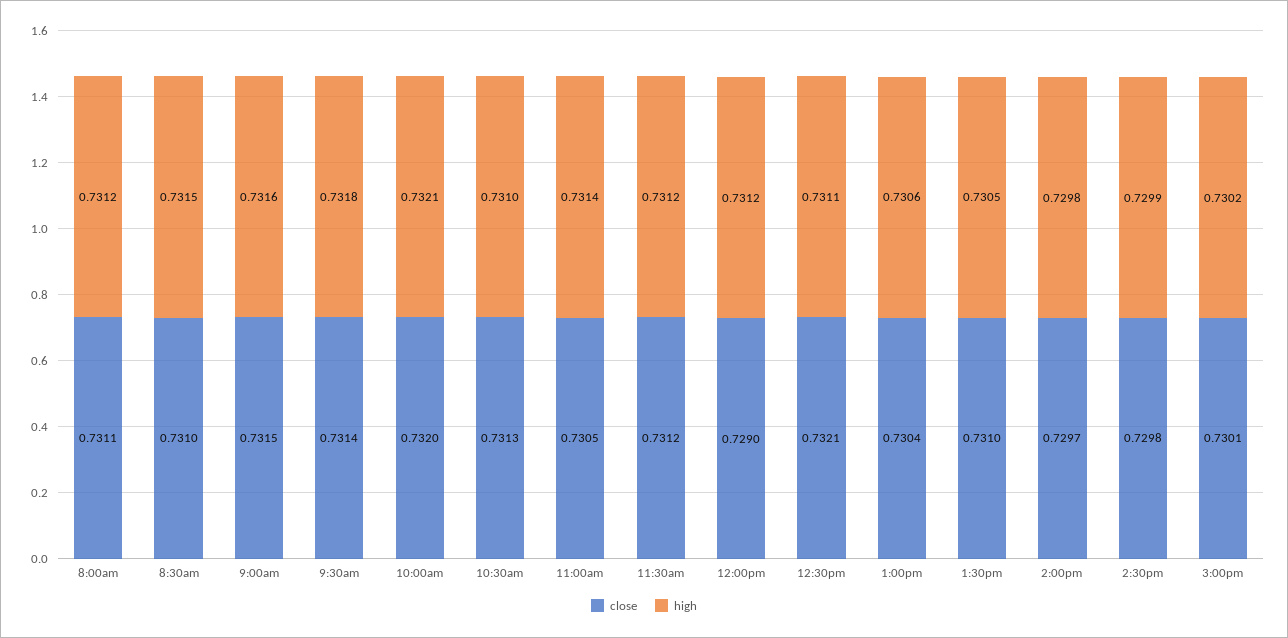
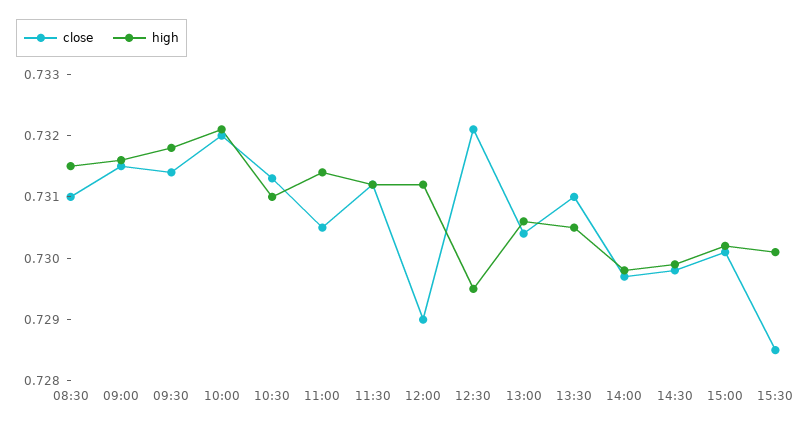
close, 8:00am: 0.7311 -> none
high, 8:00am: 0.7312 -> none
high, 12:30pm: 0.7311 -> 0.7295
close, 15:30: none -> 0.7285
high, 15:30: none -> 0.73

